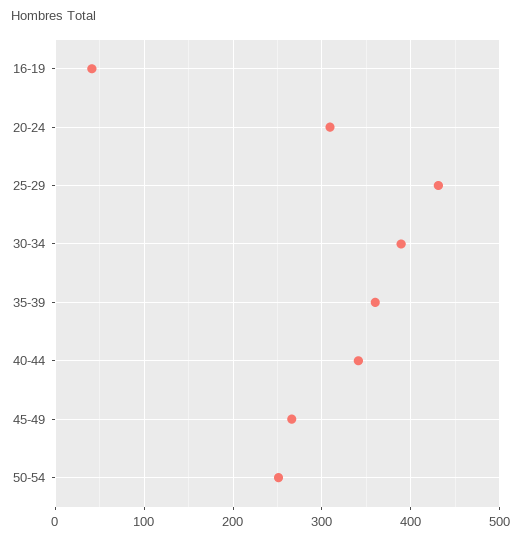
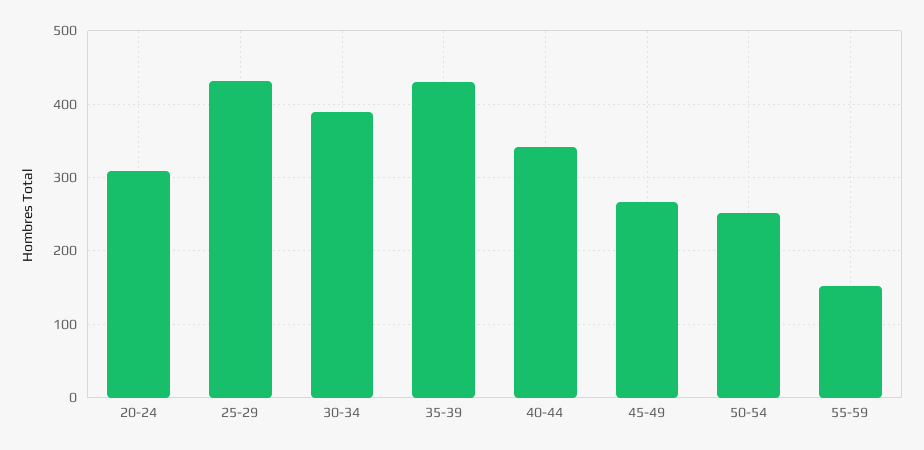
16-19: 40 -> none
35-39: 360 -> 430
55-59: none -> 150

